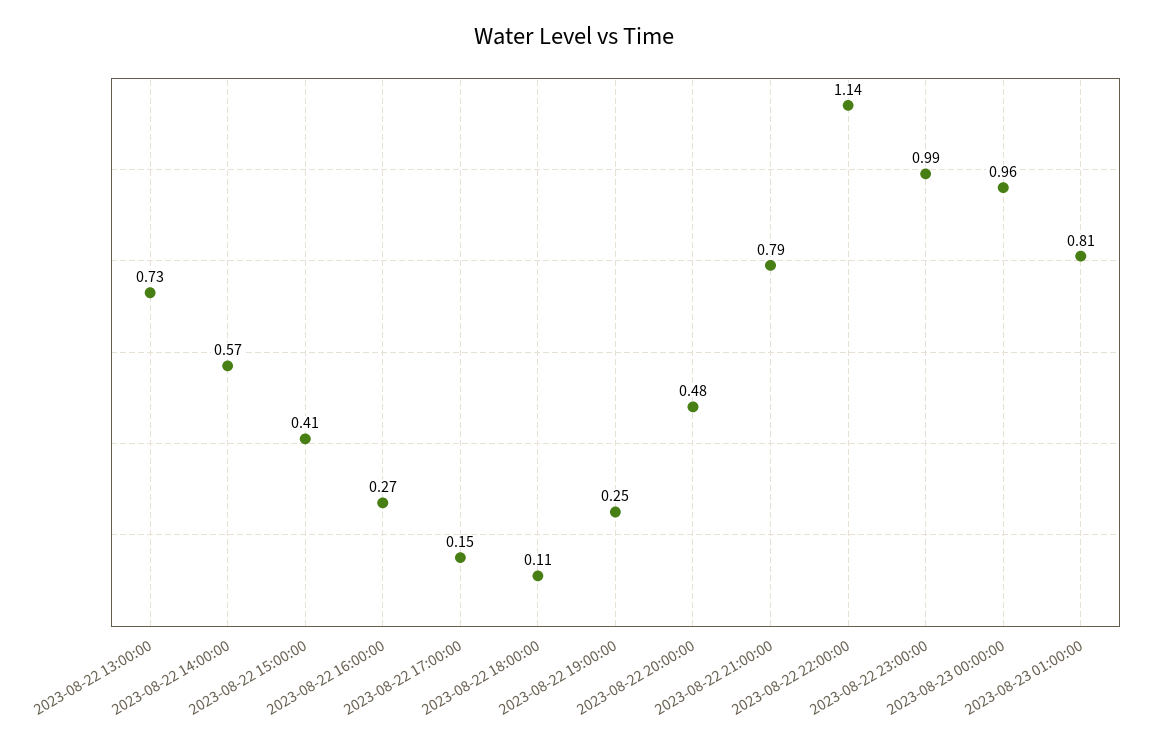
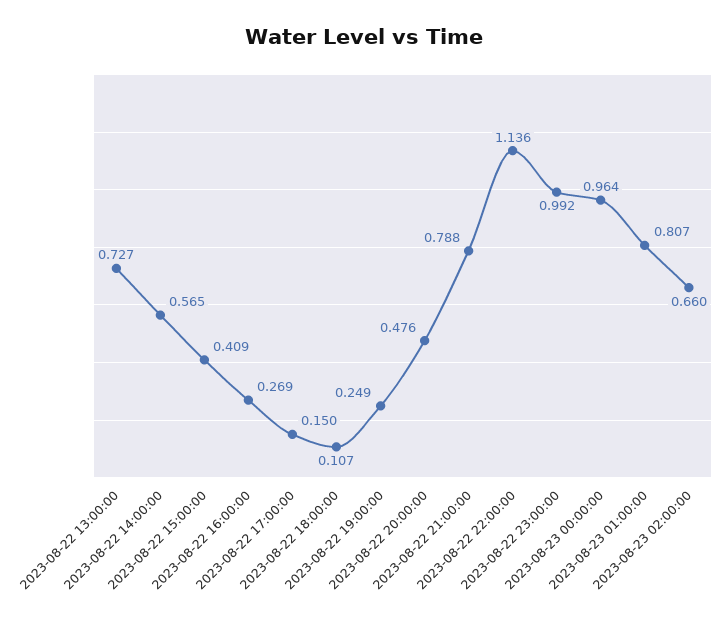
2023-08-23 02:00:00: none -> 0.66

